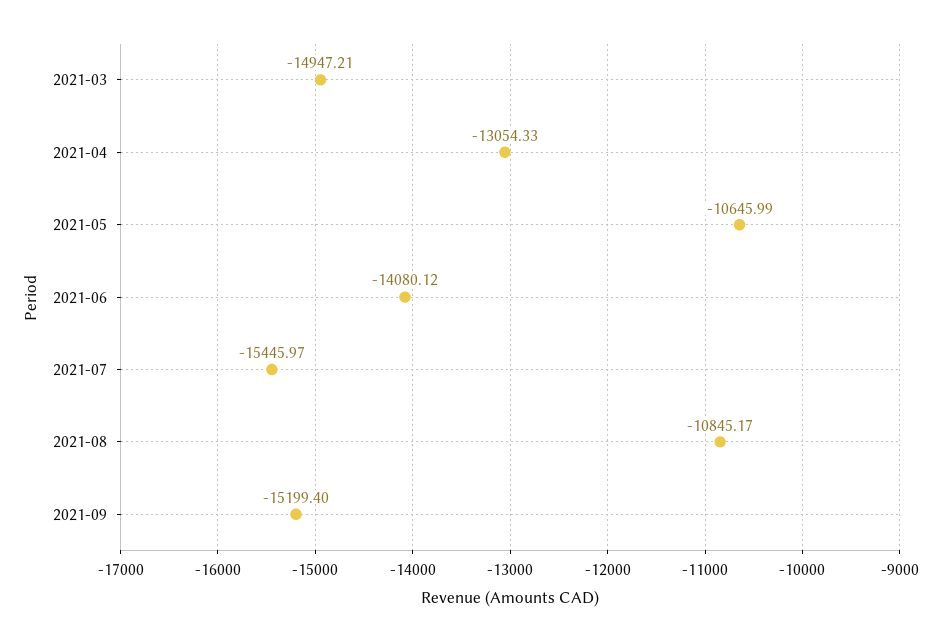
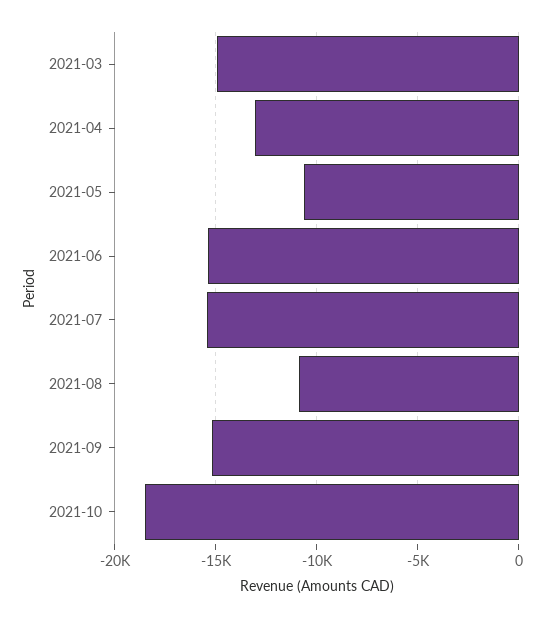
2021-06: -14080.12 -> -15500
2021-10: none -> -18500

